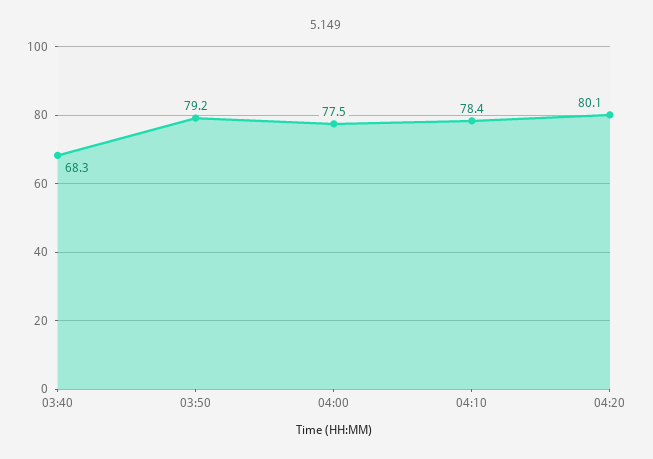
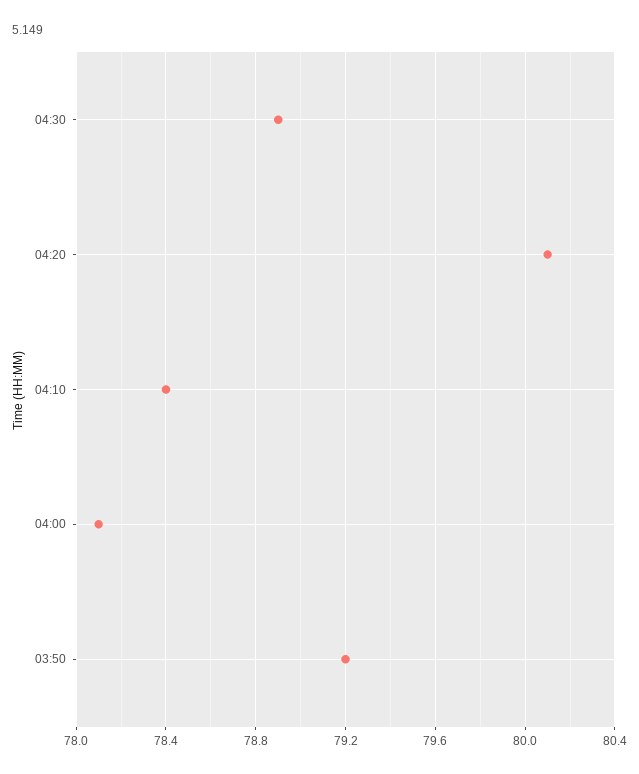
03:40: 68.3 -> none
04:00: 77.5 -> 78.1
04:30: none -> 78.9

